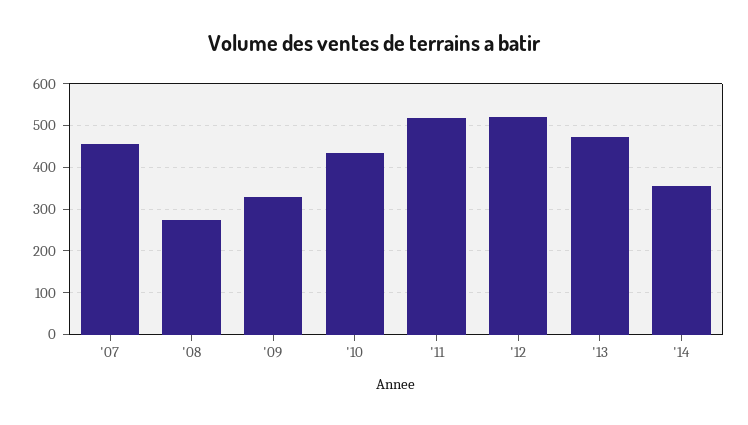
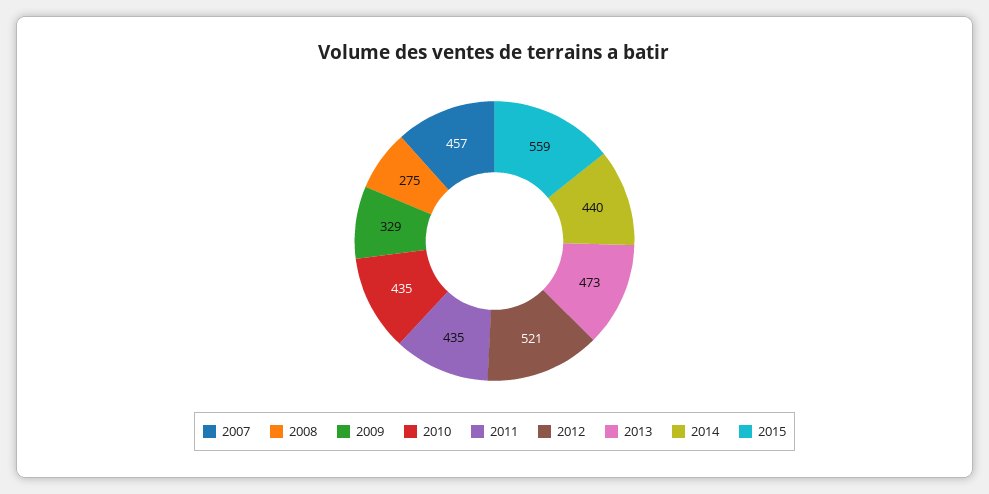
'11: 520 -> 435
'14: 360 -> 440
2015: none -> 559

